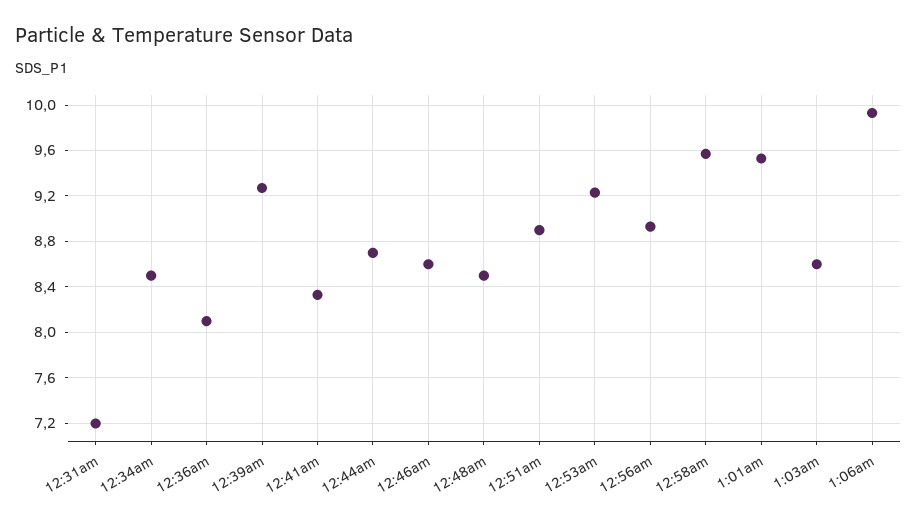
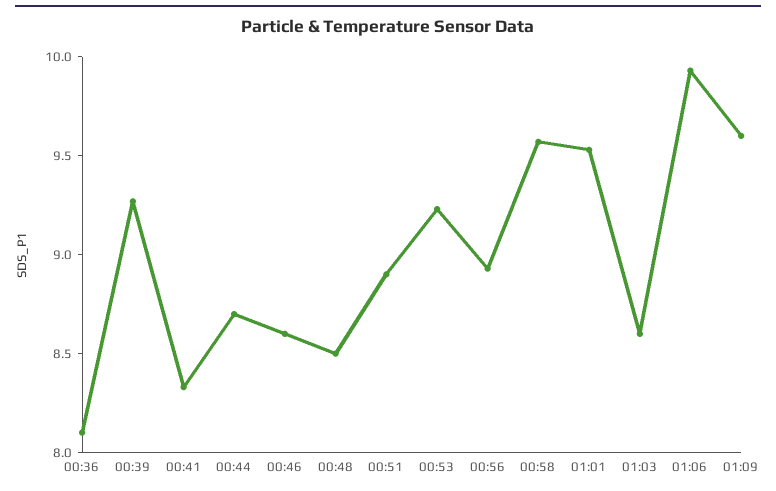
12:31am: 7.2 -> none
12:34am: 8.5 -> none
01:09: none -> 9.6

